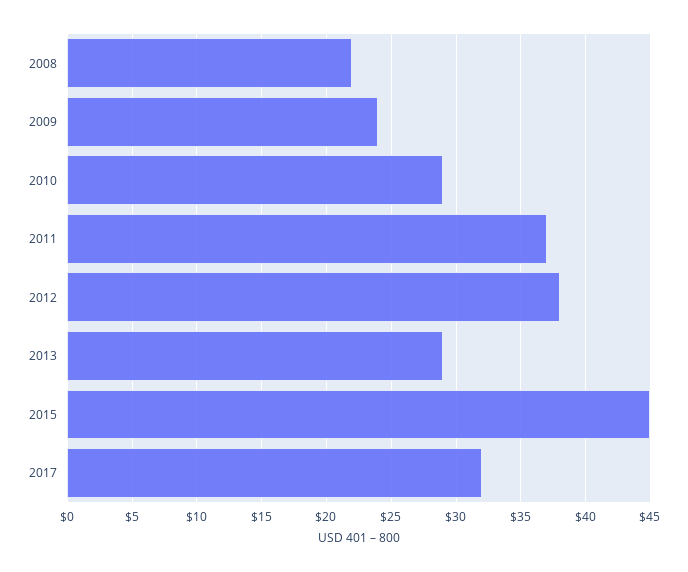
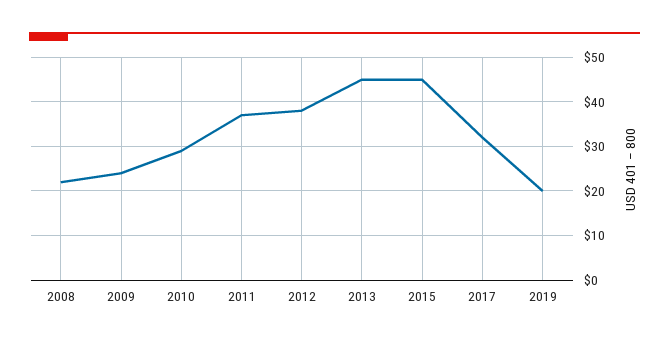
2013: 29 -> 45
2019: none -> 20

